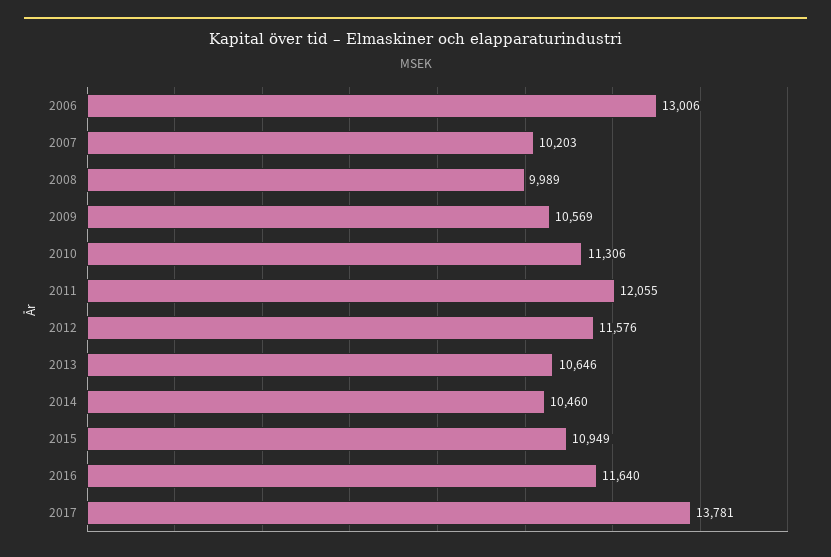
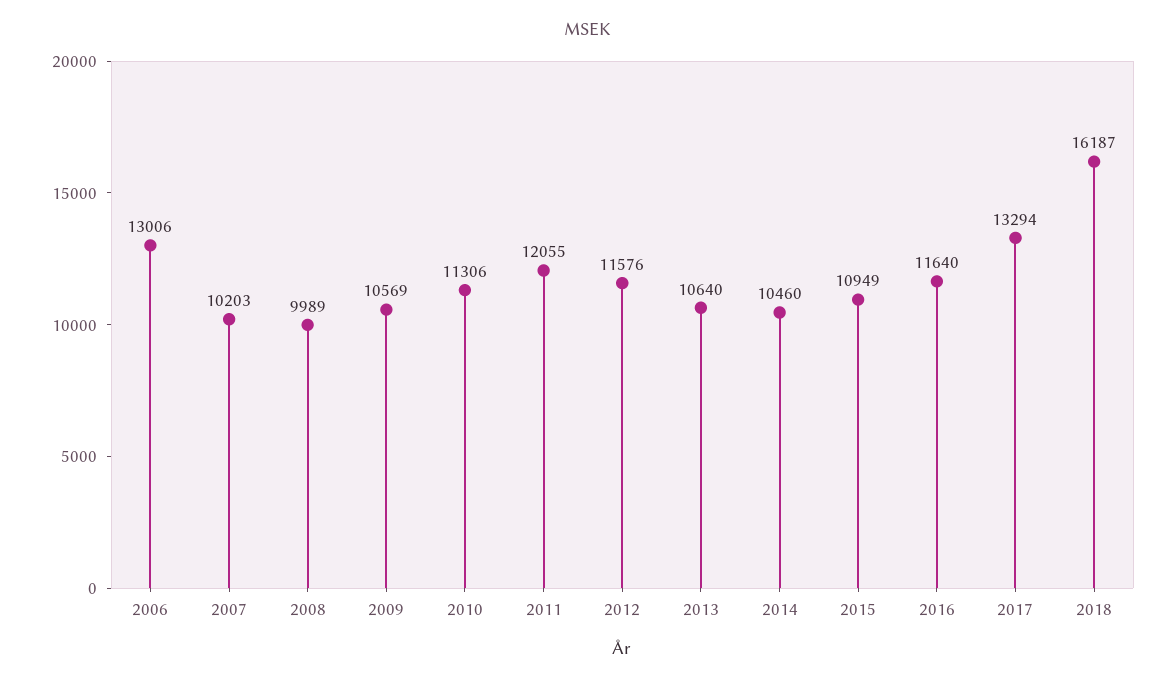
2013: 10646 -> 10640
2017: 13781 -> 13294
2018: none -> 16187

